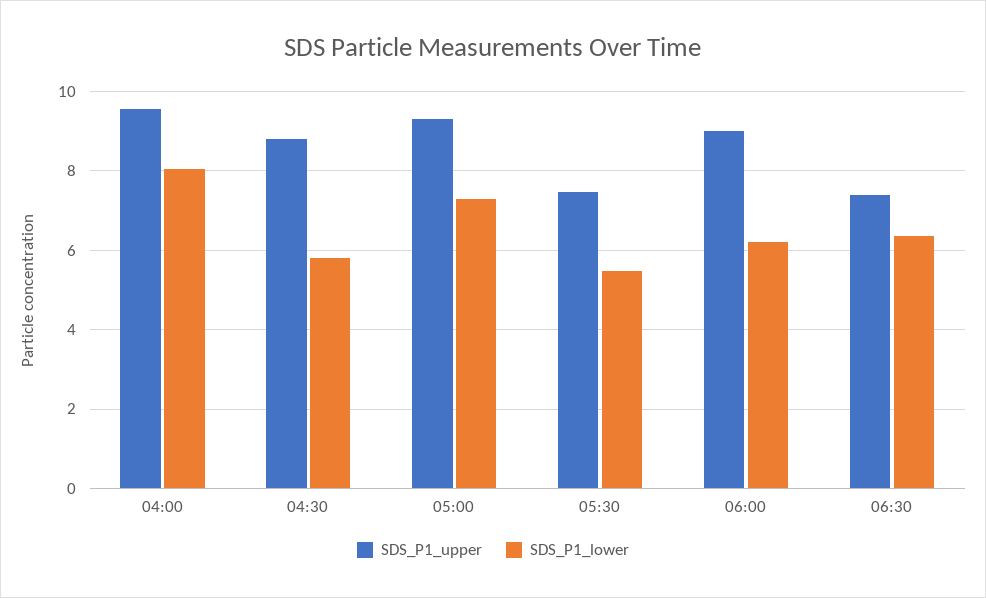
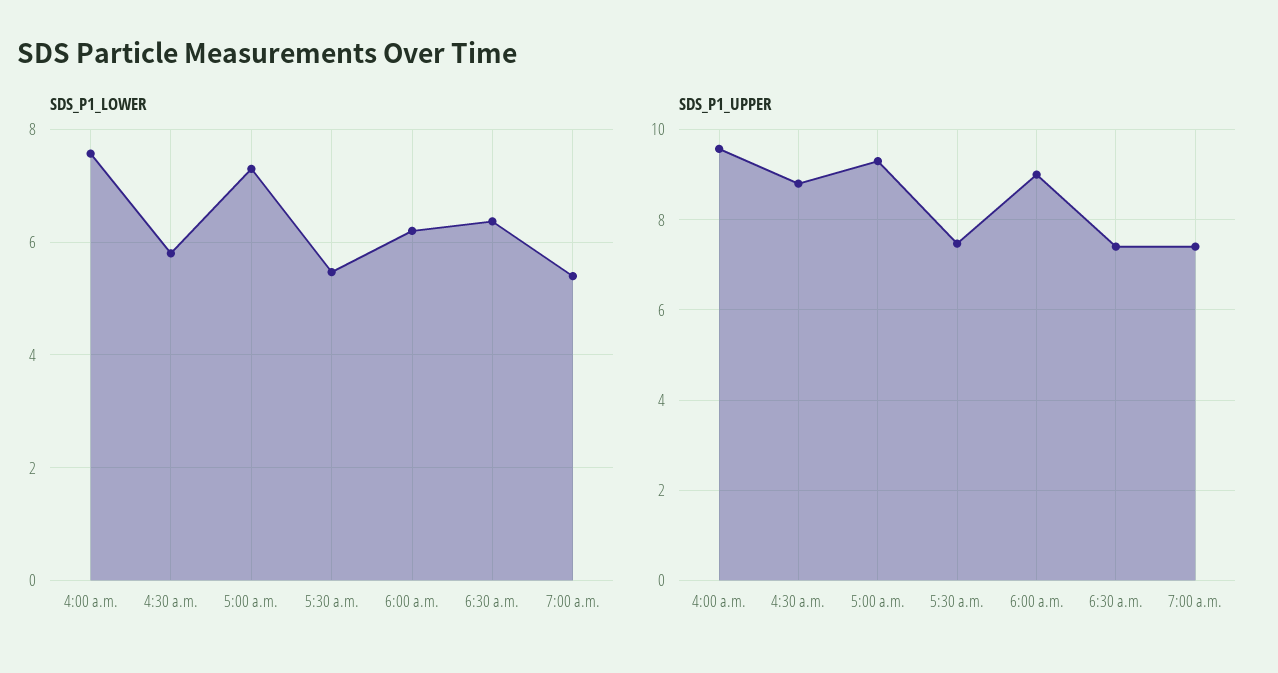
SDS_P1_lower, 04:00: 8 -> 7.6
SDS_P1_lower, 7:00 a.m.: none -> 5.4
SDS_P1_upper, 7:00 a.m.: none -> 7.4

